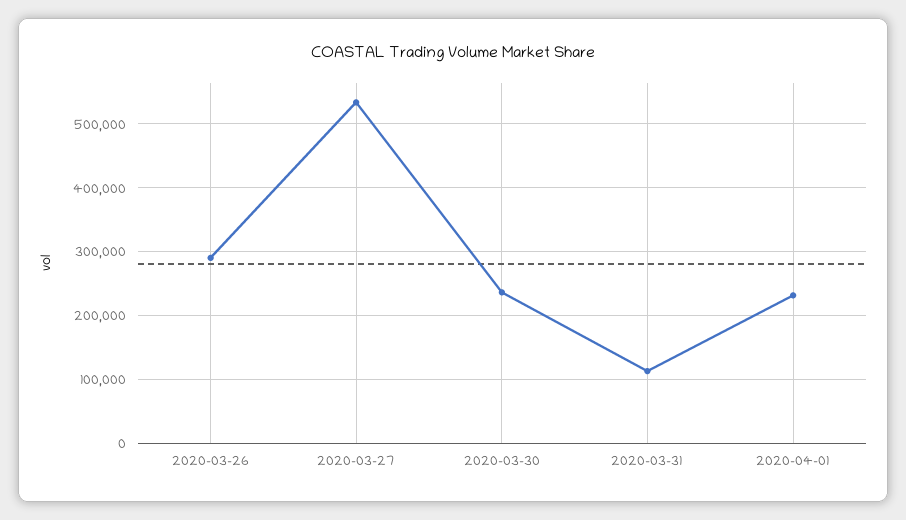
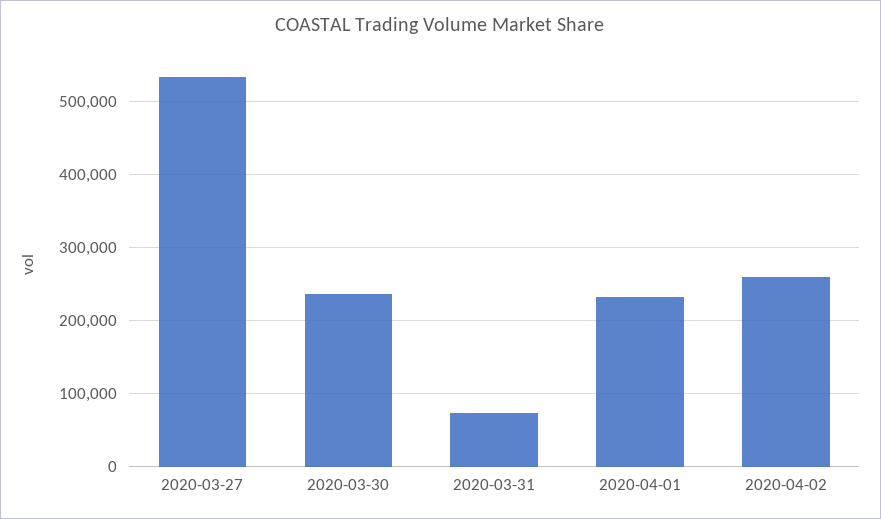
2020-03-26: 290000 -> none
2020-03-31: 110000 -> 70000
2020-04-02: none -> 260000

